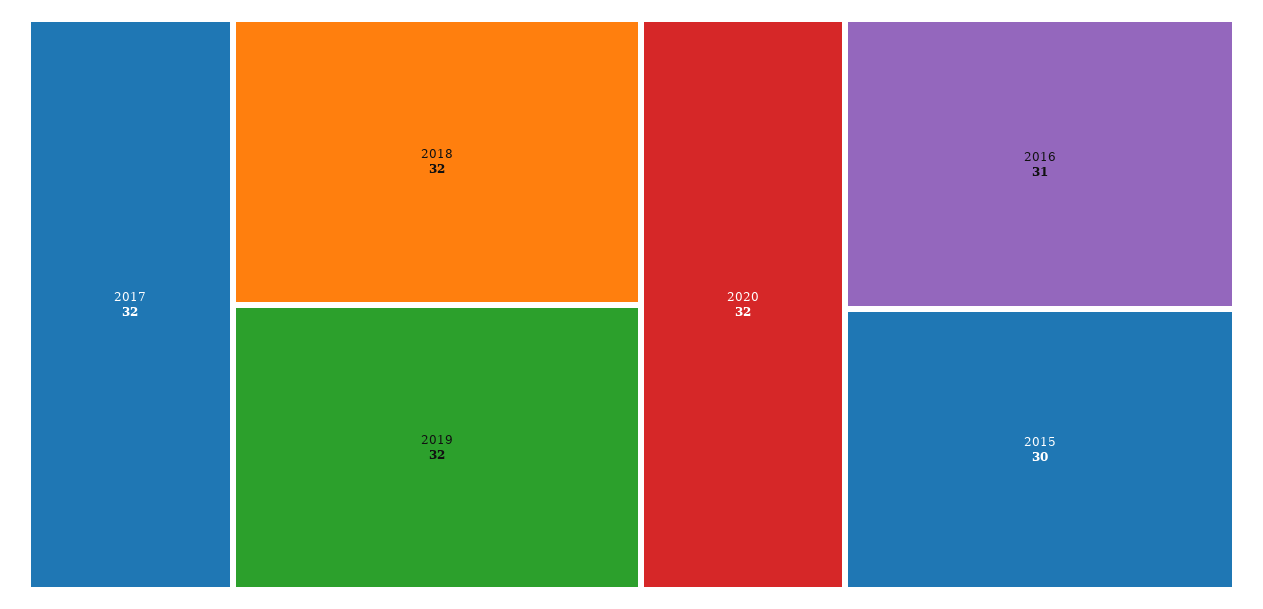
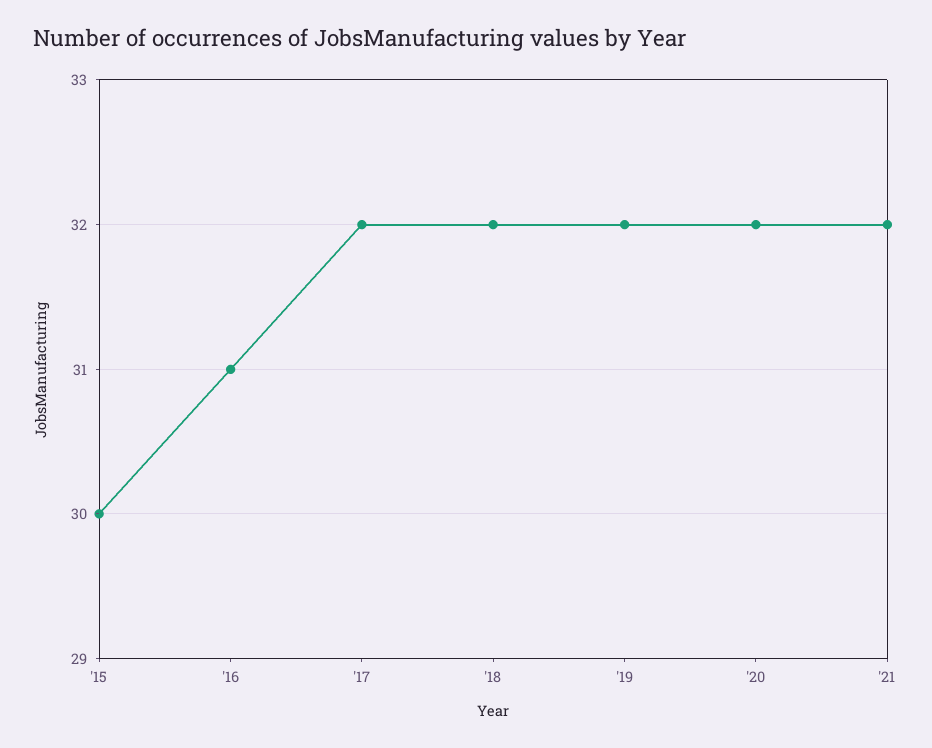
'21: none -> 32

